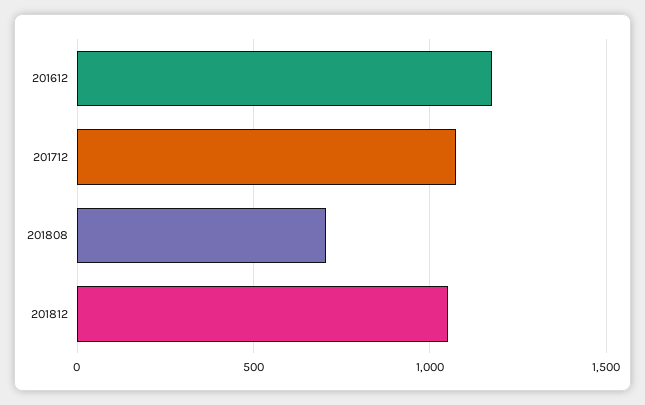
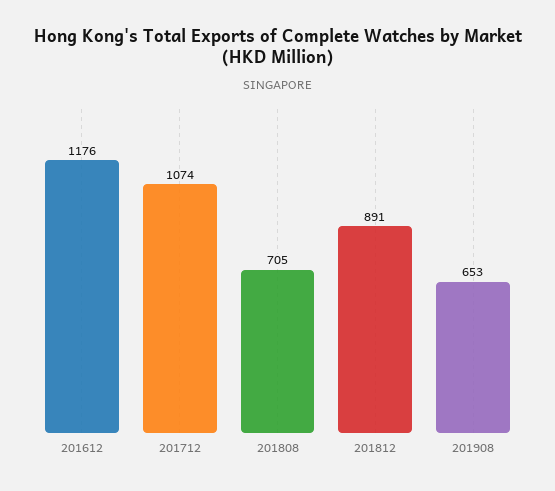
201812: 1050 -> 891
201908: none -> 653

